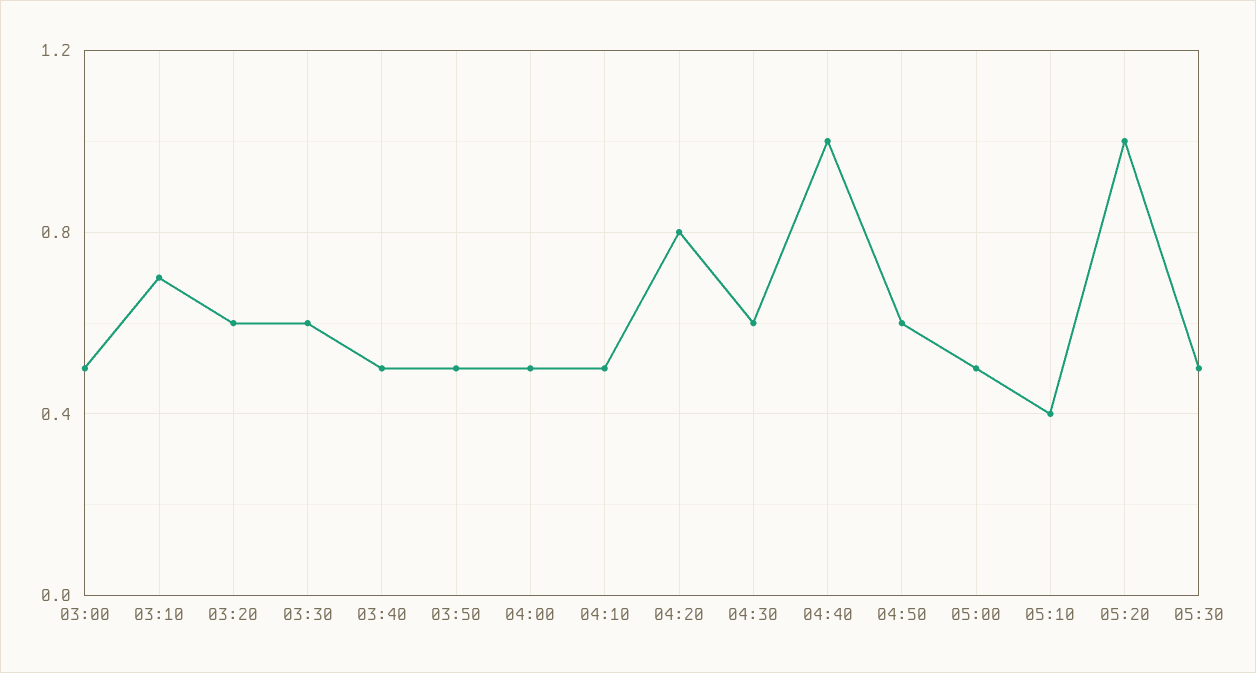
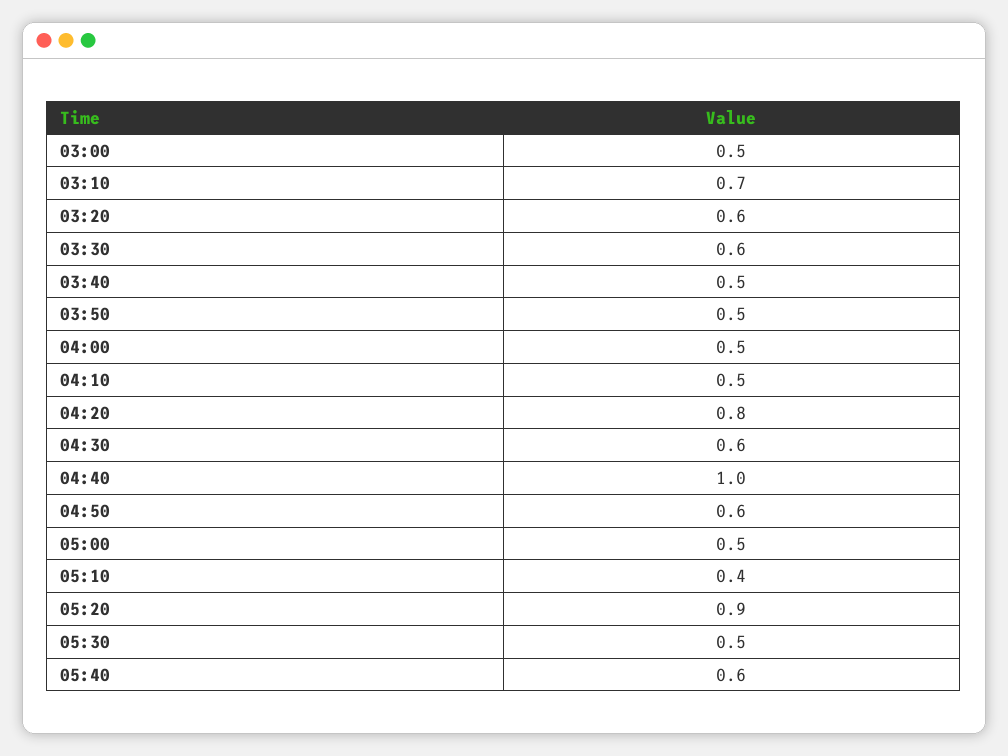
05:20: 1 -> 0.9
05:40: none -> 0.6

